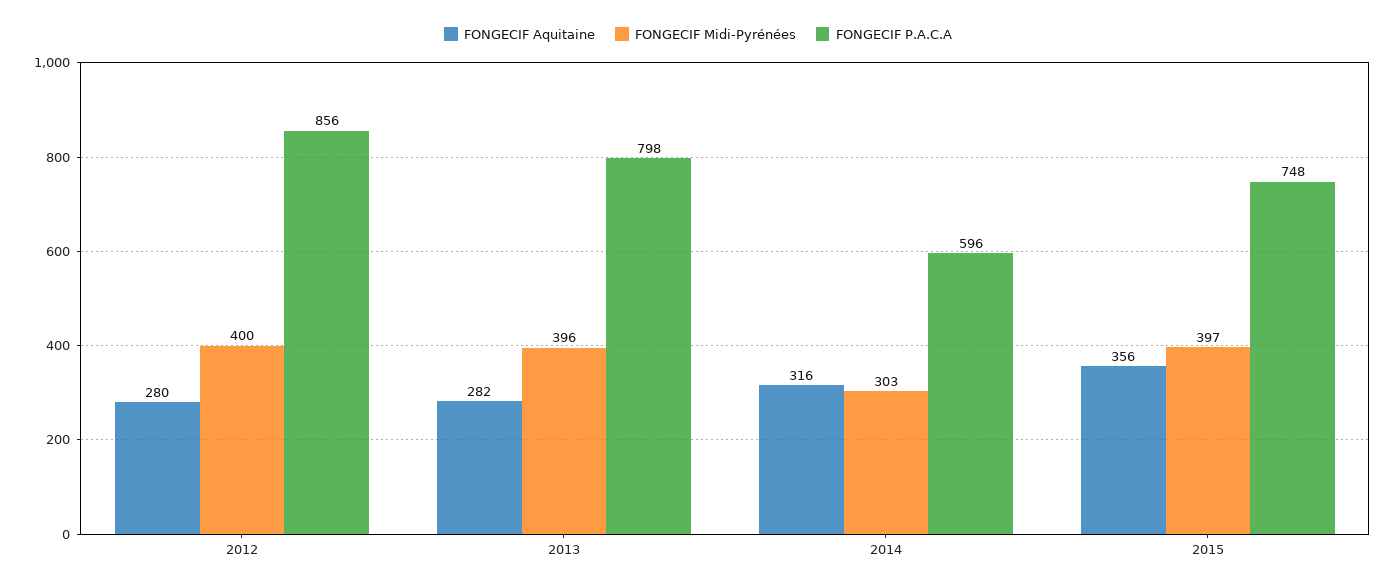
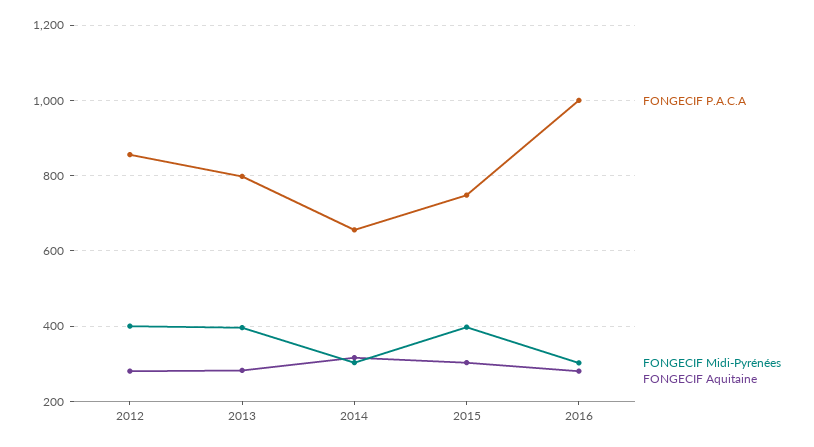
FONGECIF P.A.C.A, 2014: 596 -> 660
FONGECIF Aquitaine, 2015: 356 -> 300
FONGECIF P.A.C.A, 2016: none -> 1000
FONGECIF Midi-Pyrénées, 2016: none -> 300
FONGECIF Aquitaine, 2016: none -> 280

